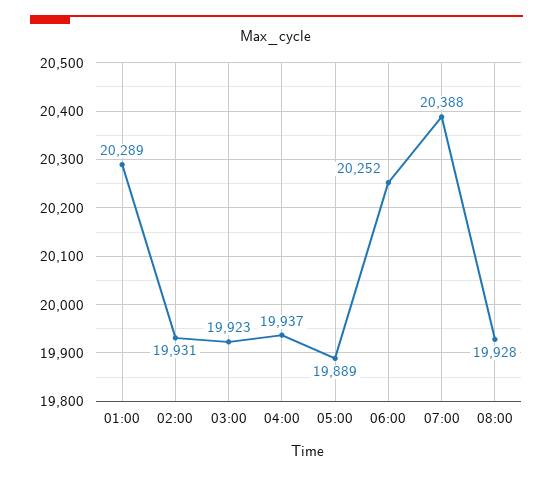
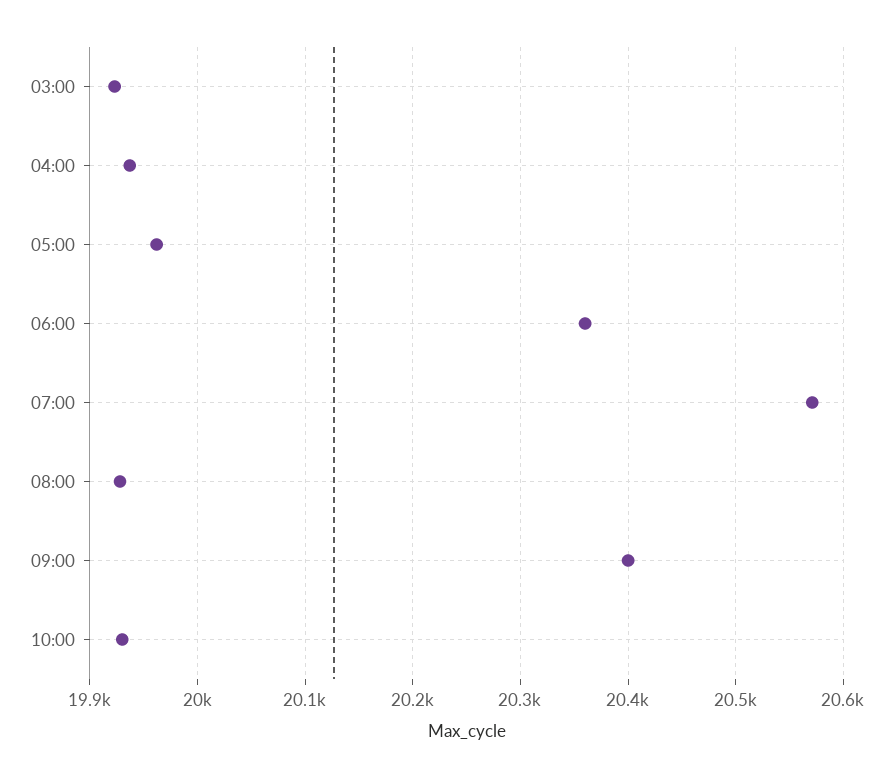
01:00: 20289 -> none
02:00: 19931 -> none
05:00: 19889 -> 19960
06:00: 20252 -> 20360
07:00: 20388 -> 20570
09:00: none -> 20400
10:00: none -> 19930

